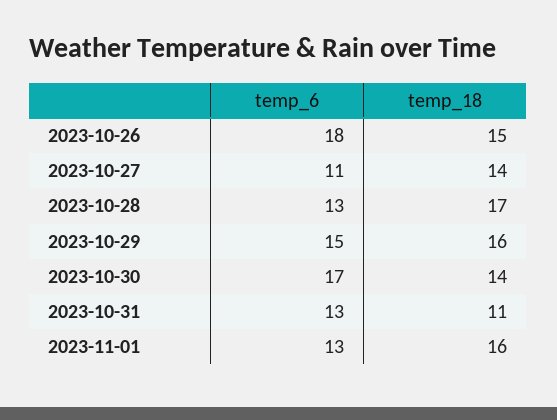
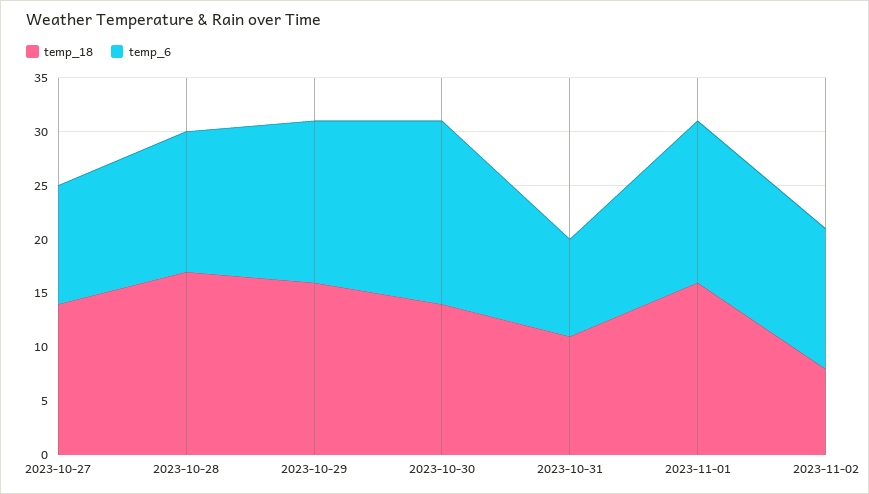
temp_6, 2023-10-26: 18 -> none
temp_18, 2023-10-26: 15 -> none
temp_6, 2023-10-31: 13 -> 9
temp_6, 2023-11-01: 13 -> 15
temp_18, 2023-11-02: none -> 8
temp_6, 2023-11-02: none -> 13

